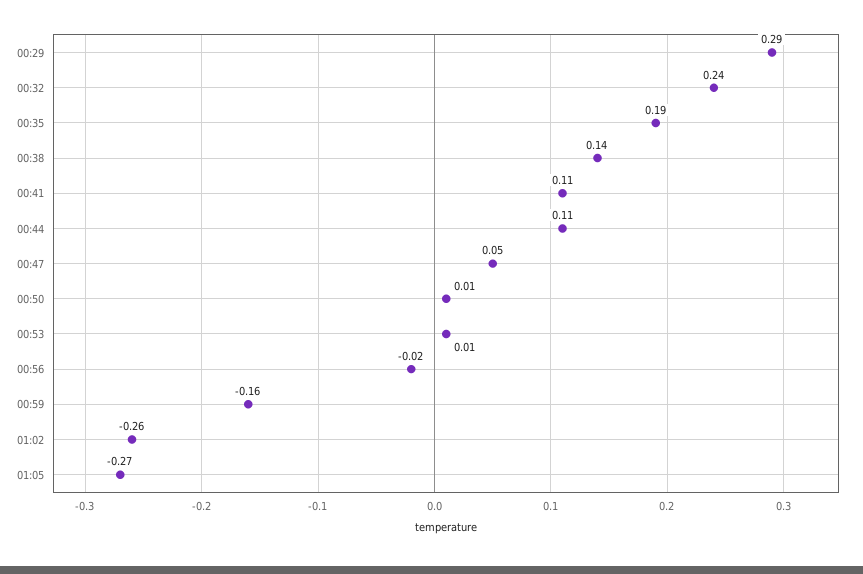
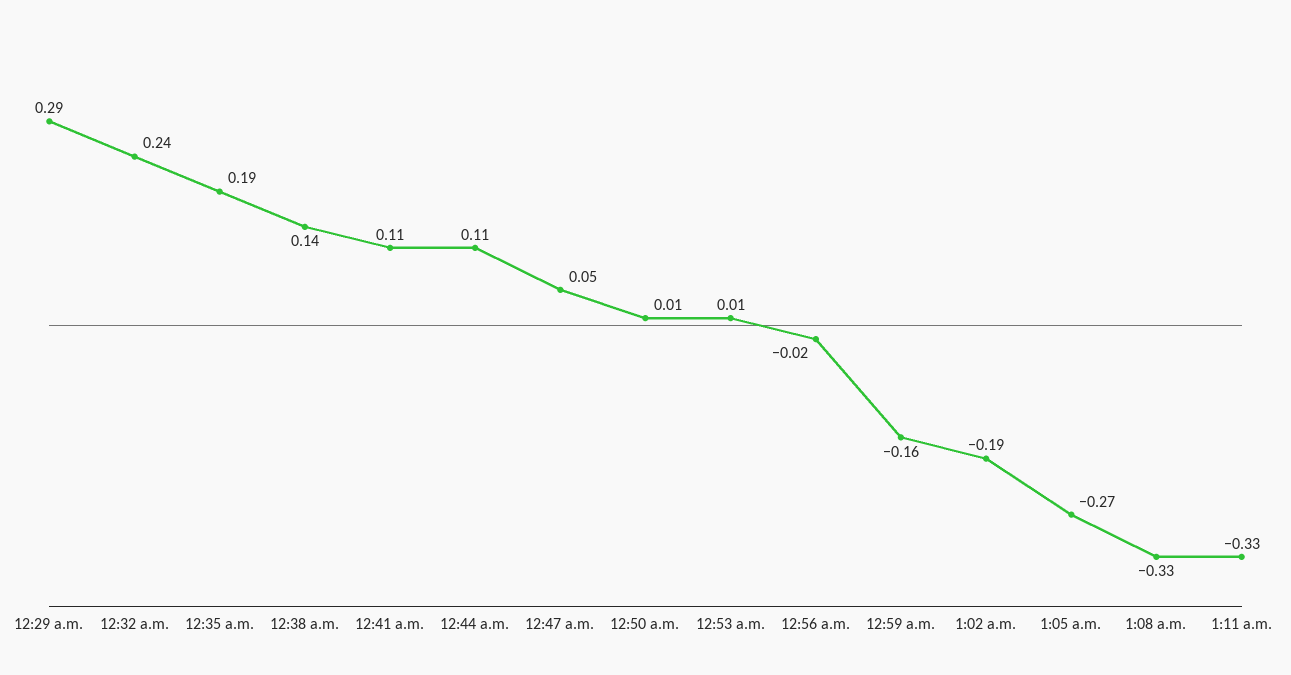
01:02: -0.26 -> -0.19
1:08 a.m.: none -> -0.33
1:11 a.m.: none -> -0.33

